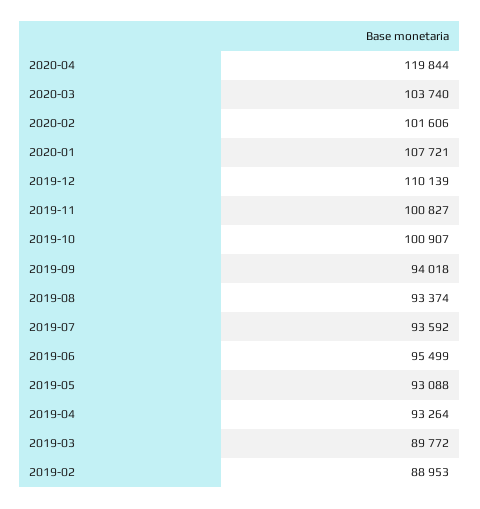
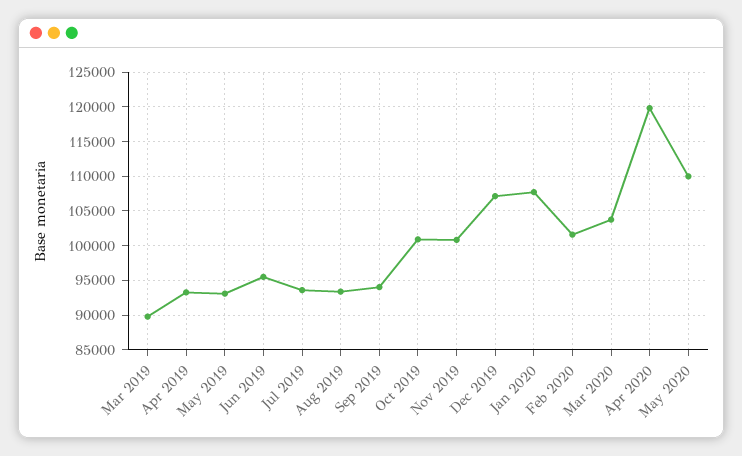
2019-12: 110139 -> 107000
2019-02: 88953 -> none
May 2020: none -> 110000

